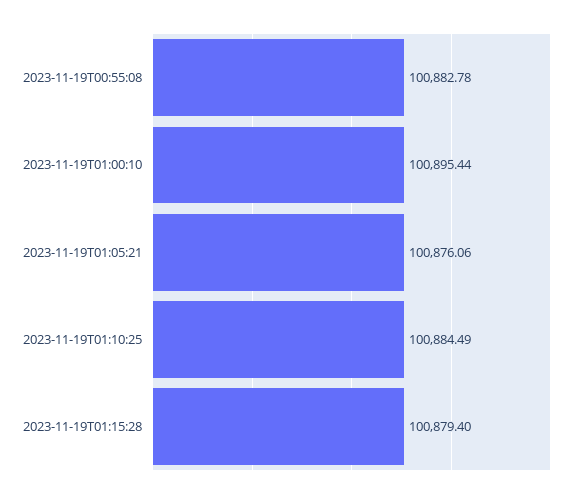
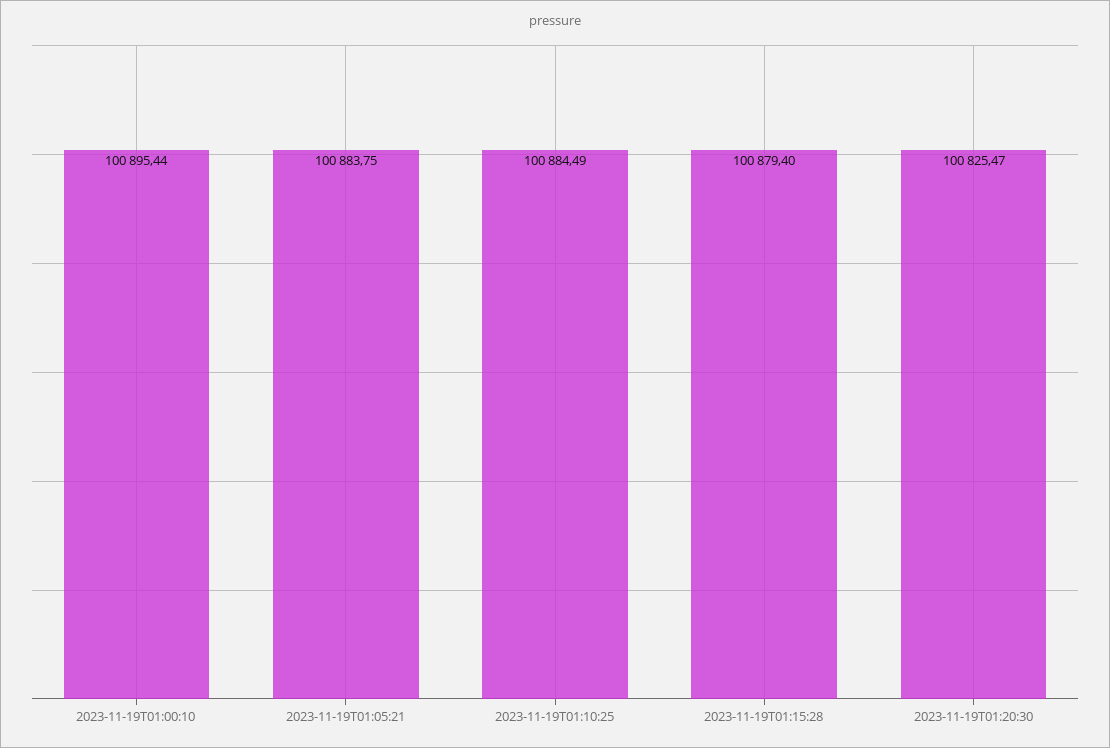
2023-11-19T00:55:08: 100882.78 -> none
2023-11-19T01:05:21: 100876.06 -> 100883.75
2023-11-19T01:20:30: none -> 100825.47

